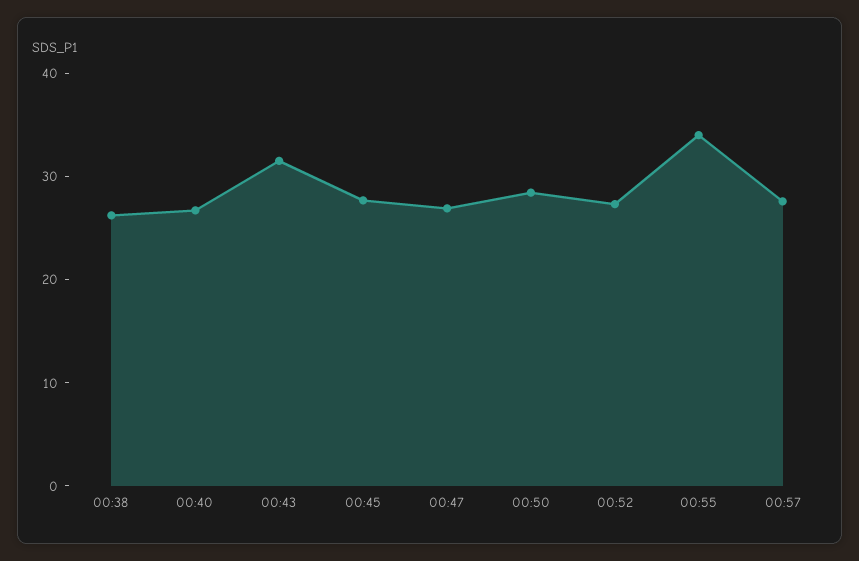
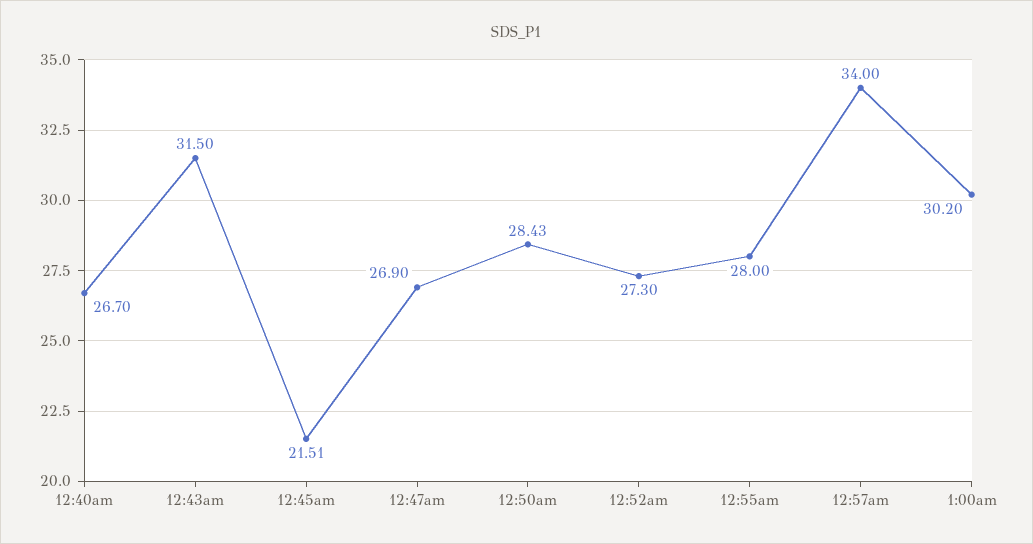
00:38: 26 -> none
00:45: 28 -> 21.51
00:55: 34 -> 28
00:57: 28 -> 34
1:00am: none -> 30.2

